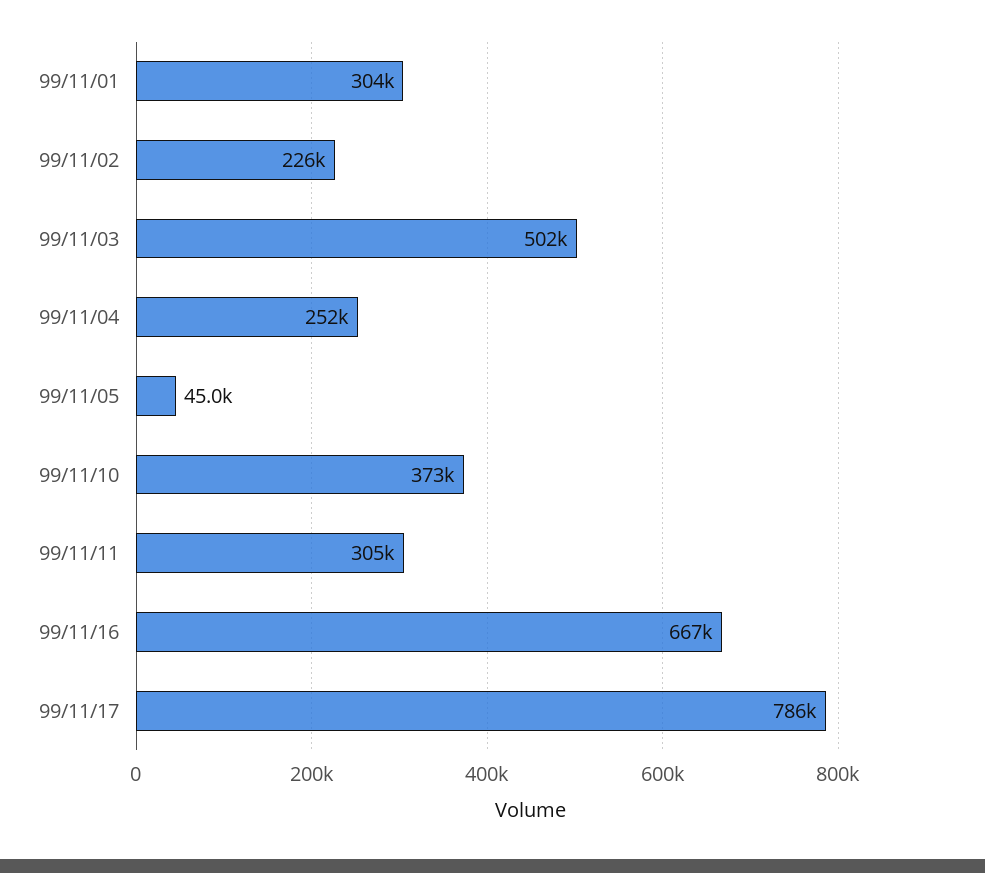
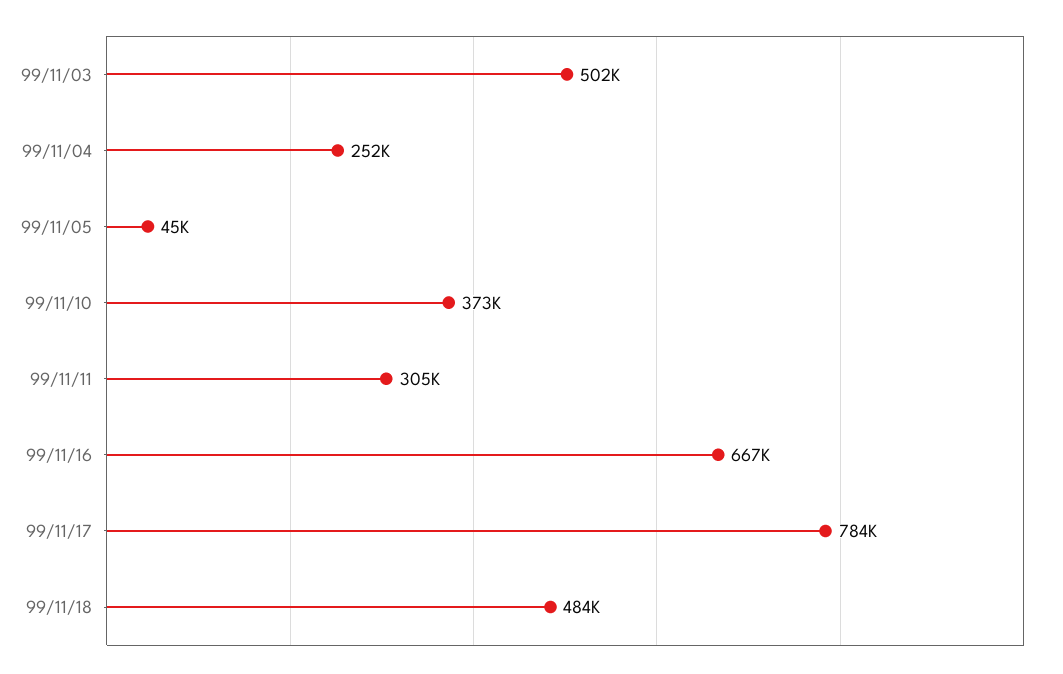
99/11/01: 304000 -> none
99/11/02: 226000 -> none
99/11/17: 786000 -> 784000
99/11/18: none -> 484000

